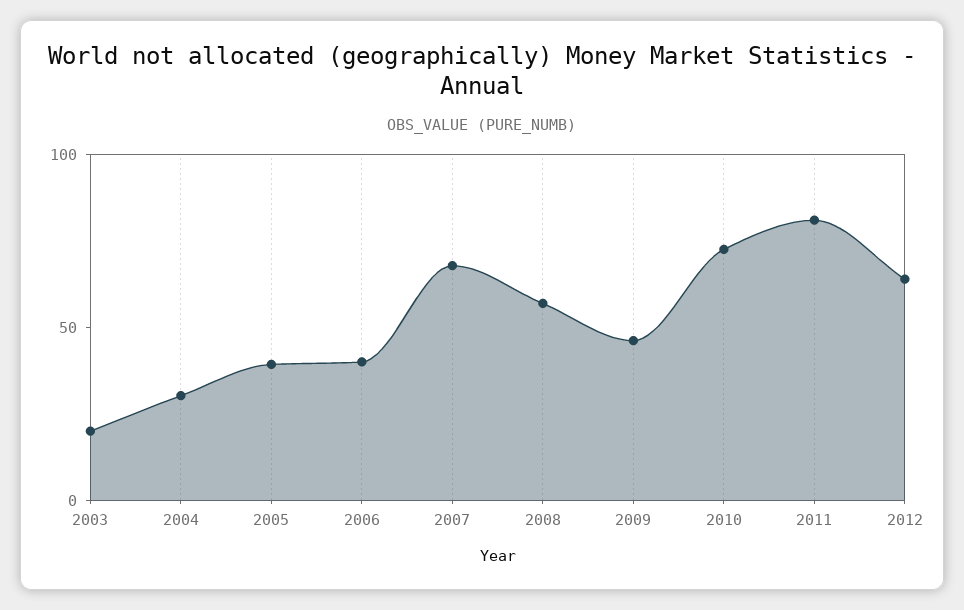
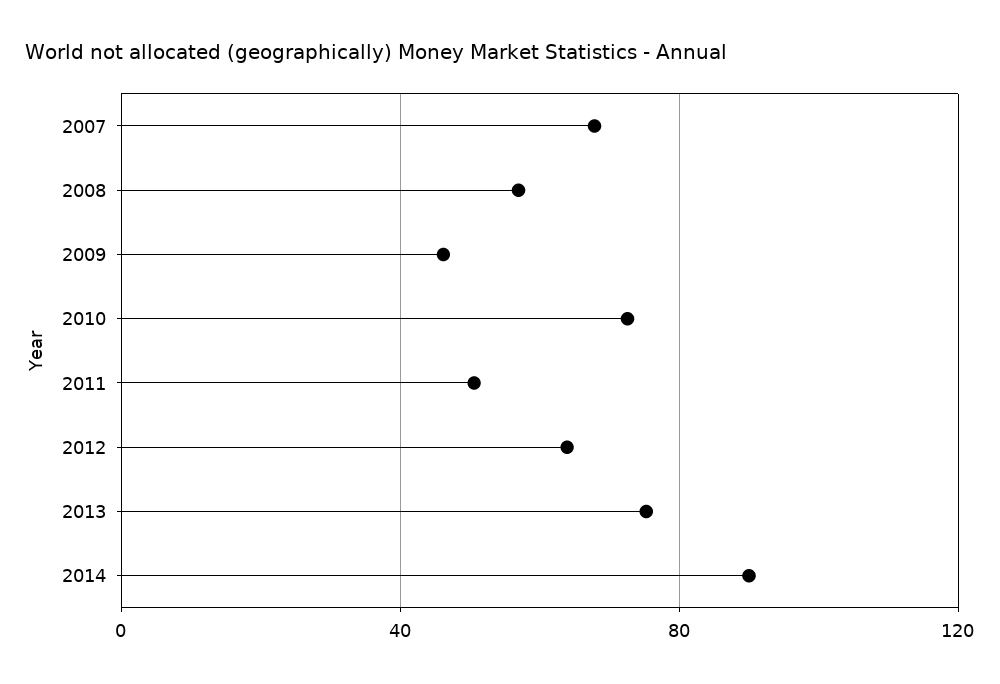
2003: 20 -> none
2004: 30 -> none
2005: 40 -> none
2006: 40 -> none
2011: 80 -> 50
2013: none -> 75
2014: none -> 90

